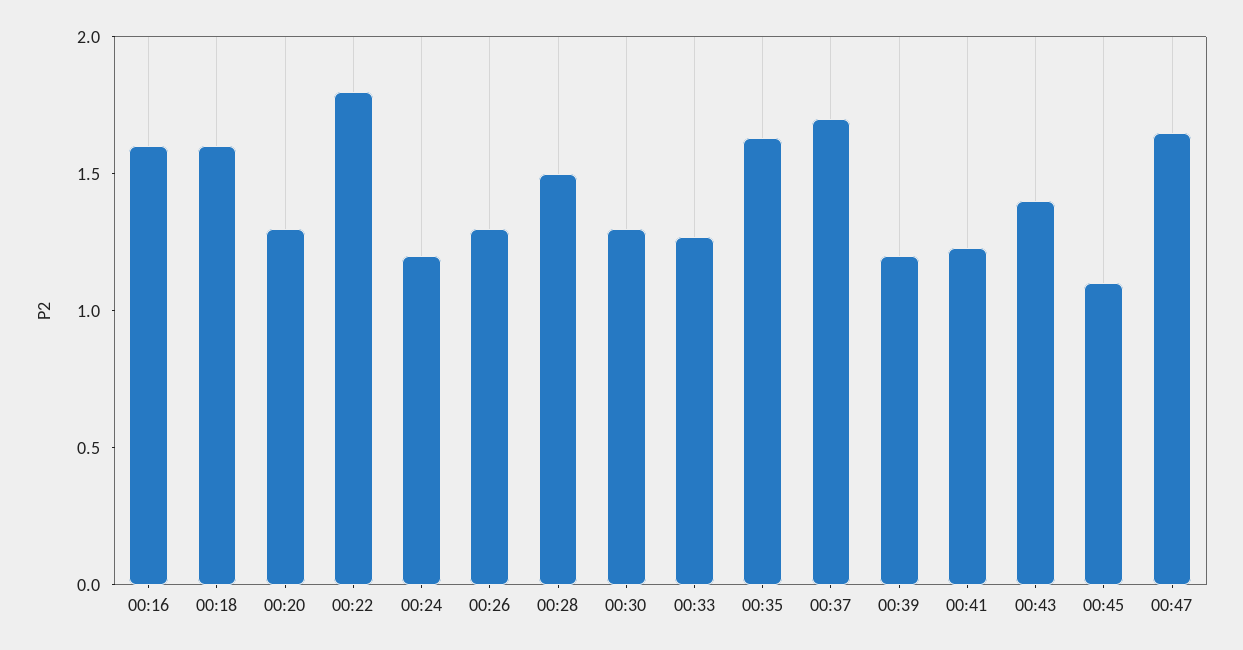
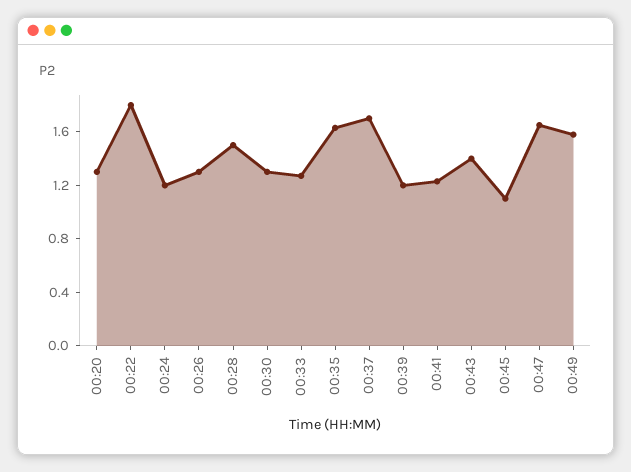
00:16: 1.6 -> none
00:18: 1.6 -> none
00:49: none -> 1.6

